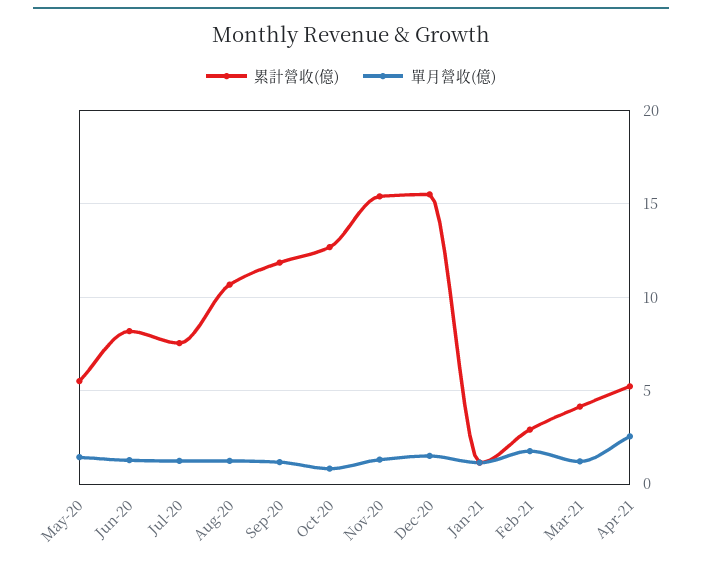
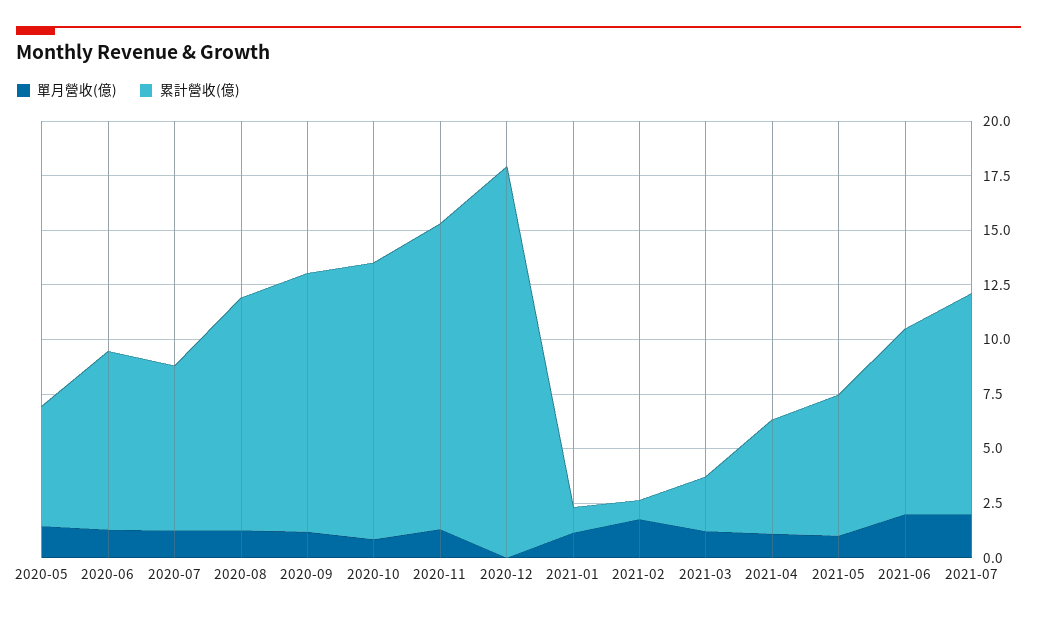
累計營收(億), Nov-20: 15.5 -> 14
累計營收(億), Dec-20: 15.5 -> 18
單月營收(億), Dec-20: 1.5 -> 0
累計營收(億), Feb-21: 3 -> 1
累計營收(億), Mar-21: 4 -> 2.5
單月營收(億), Apr-21: 2.5 -> 1
單月營收(億), 2021-05: none -> 1
累計營收(億), 2021-05: none -> 6.5
單月營收(億), 2021-06: none -> 2
累計營收(億), 2021-06: none -> 8.5
單月營收(億), 2021-07: none -> 2
累計營收(億), 2021-07: none -> 10

